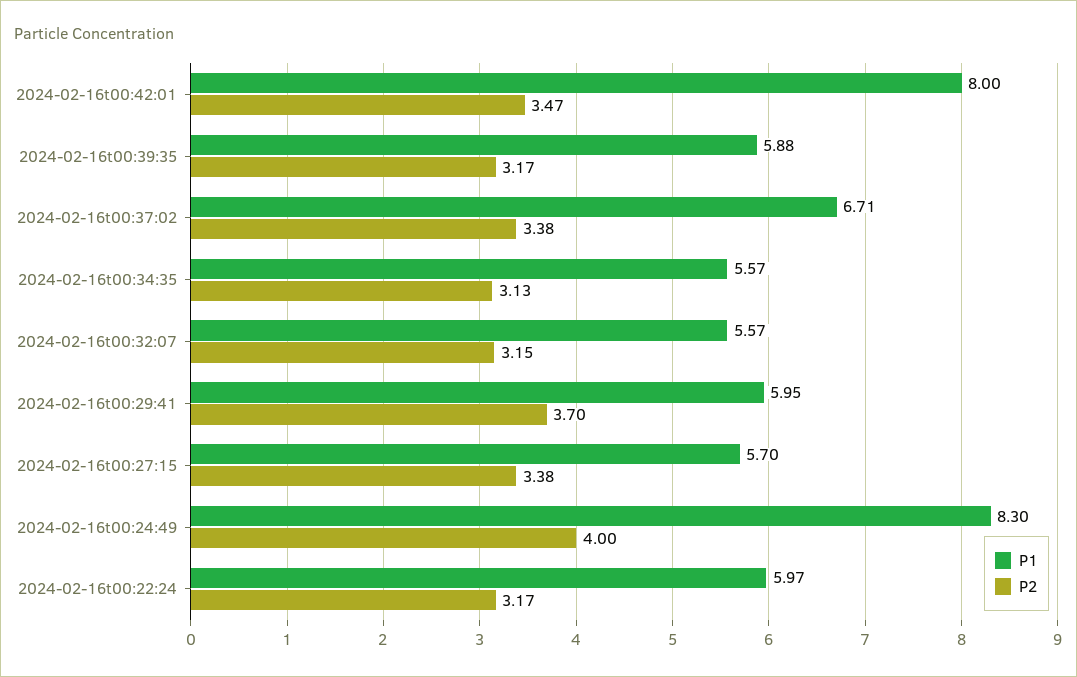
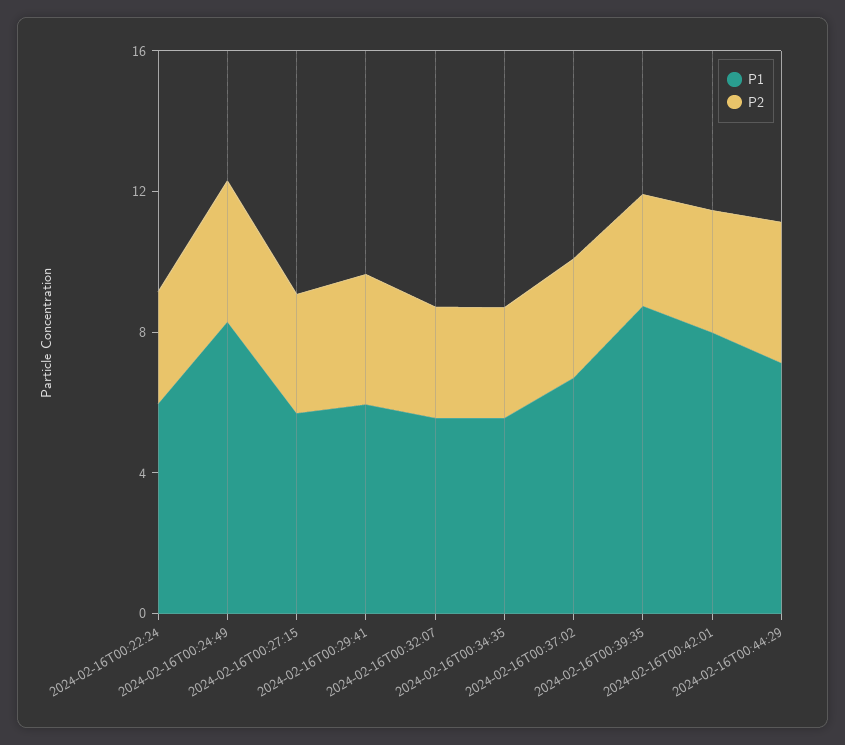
P1, 2024-02-16t00:39:35: 5.88 -> 9
P1, 2024-02-16T00:44:29: none -> 7
P2, 2024-02-16T00:44:29: none -> 4

